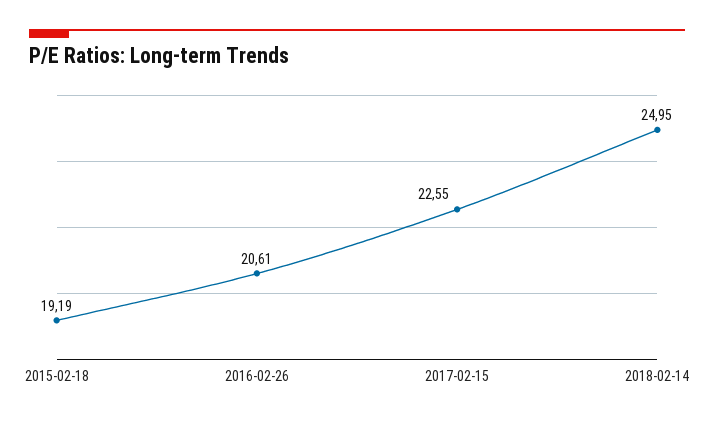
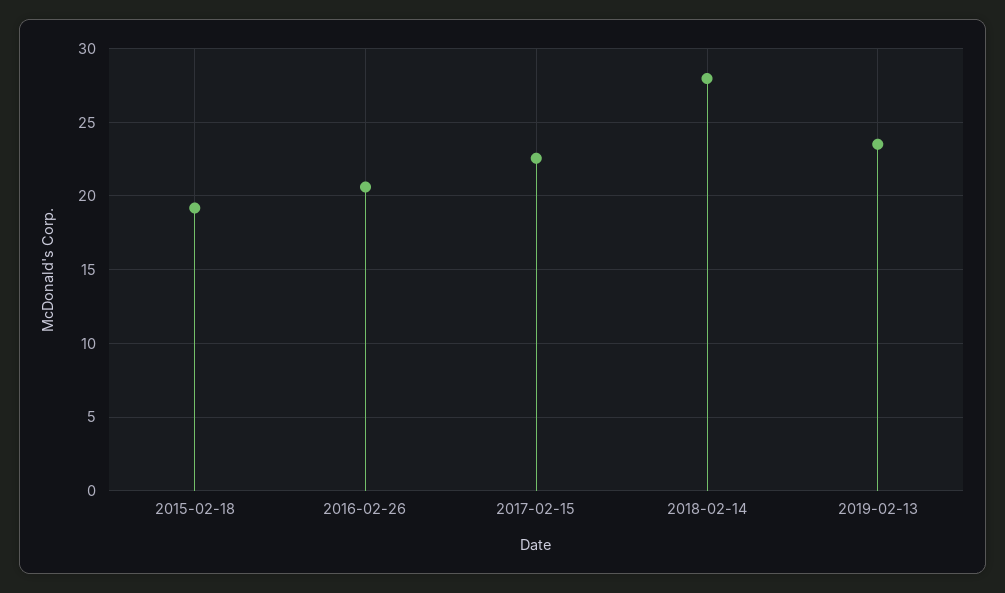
2018-02-14: 24.95 -> 28
2019-02-13: none -> 23.5

